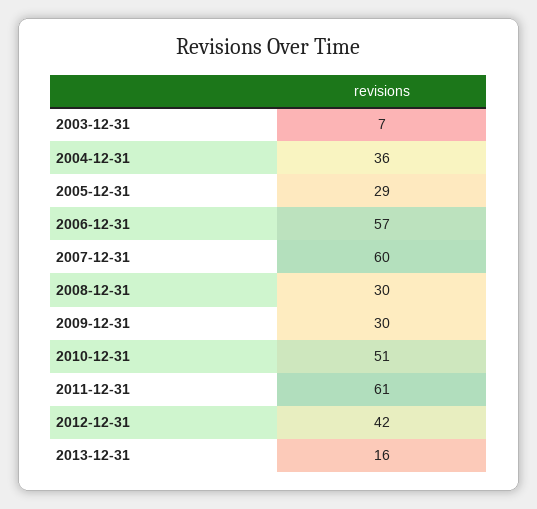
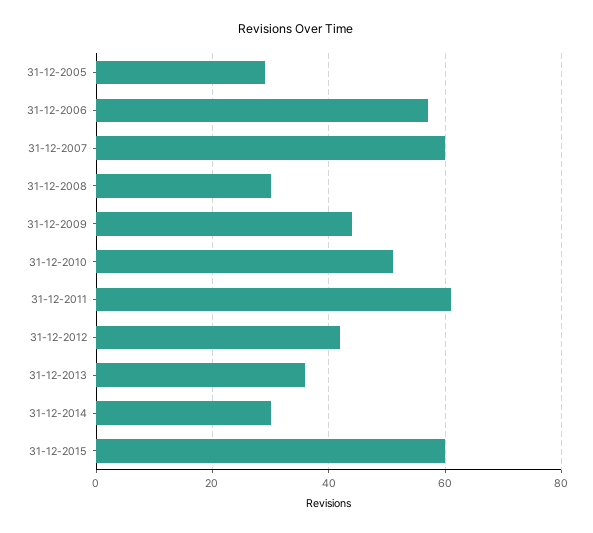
2003-12-31: 7 -> none
2004-12-31: 36 -> none
2009-12-31: 30 -> 45
2013-12-31: 16 -> 35
31-12-2014: none -> 30
31-12-2015: none -> 60

